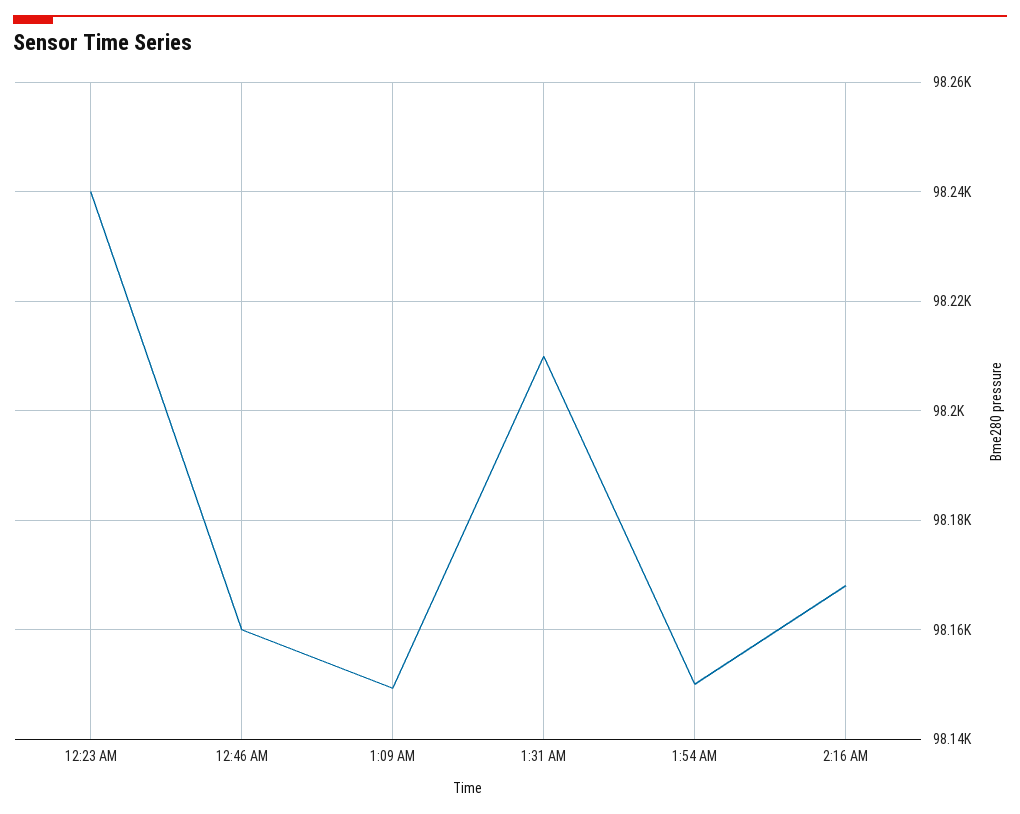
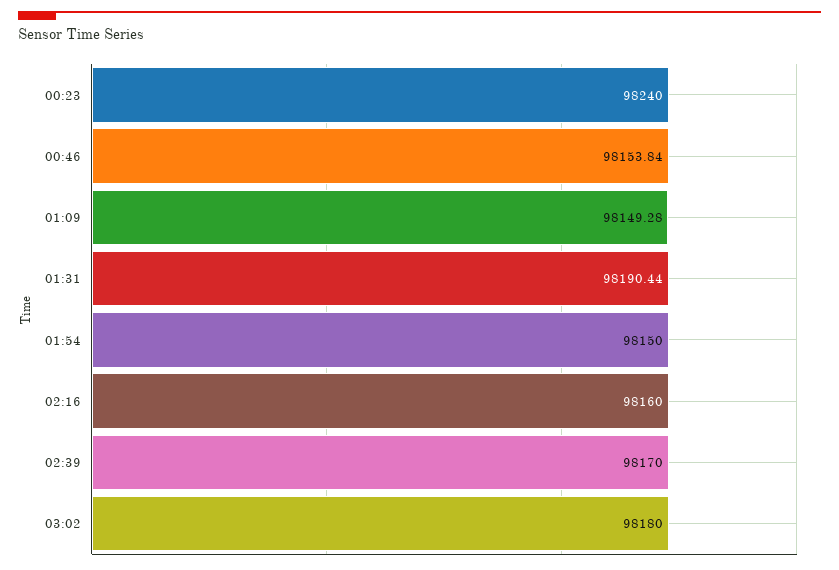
12:46 AM: 98160 -> 98153.84
1:31 AM: 98210 -> 98190.44
2:16 AM: 98168 -> 98160
02:39: none -> 98170
03:02: none -> 98180

